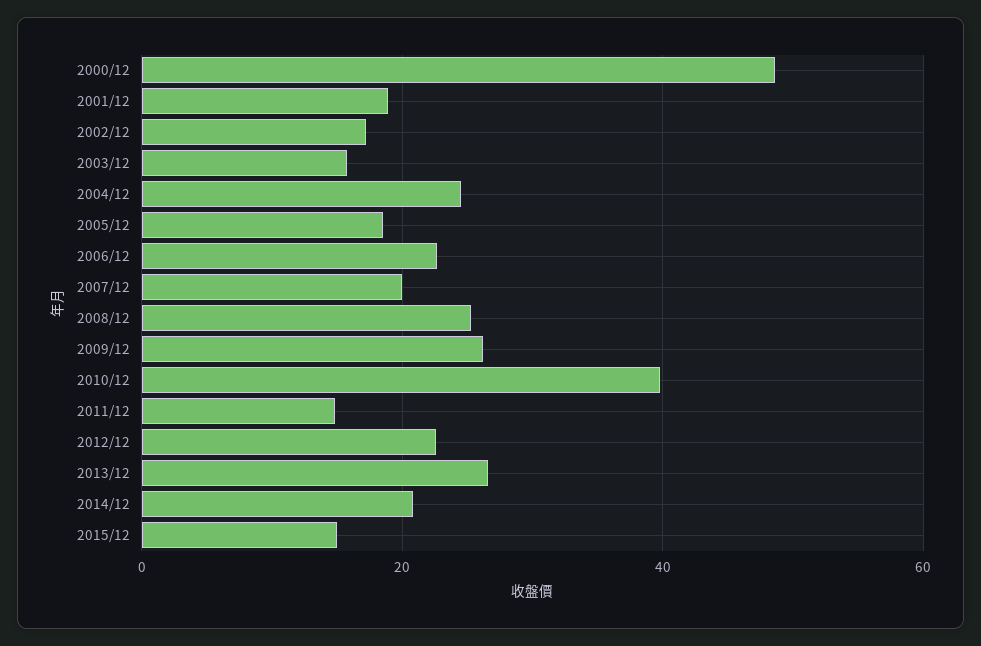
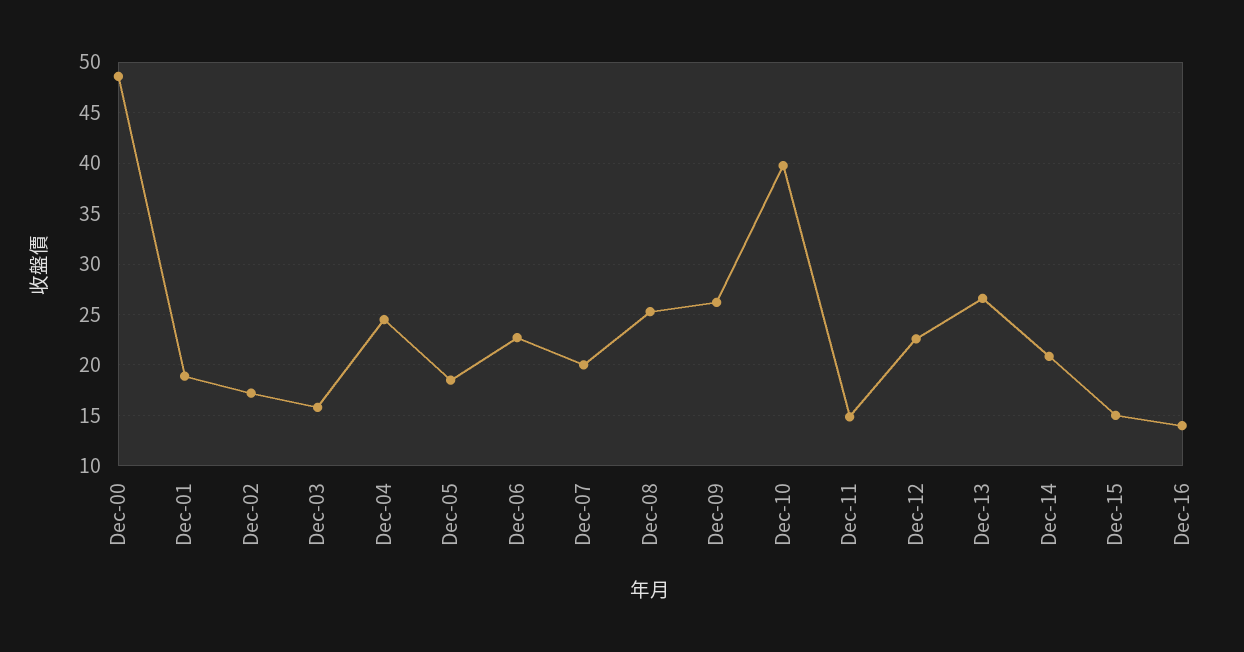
Dec-16: none -> 14

